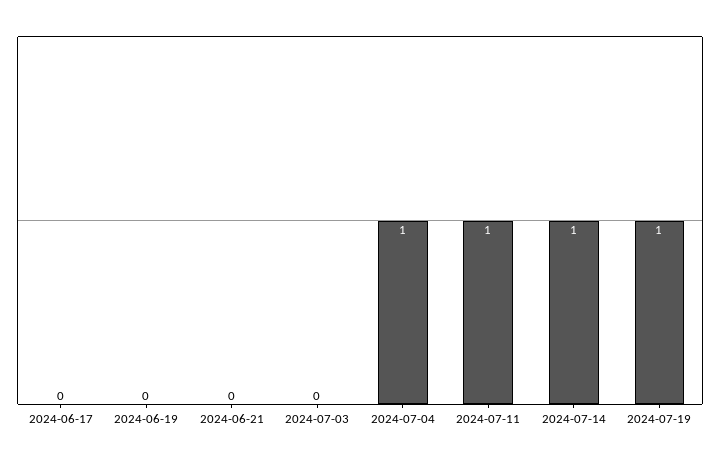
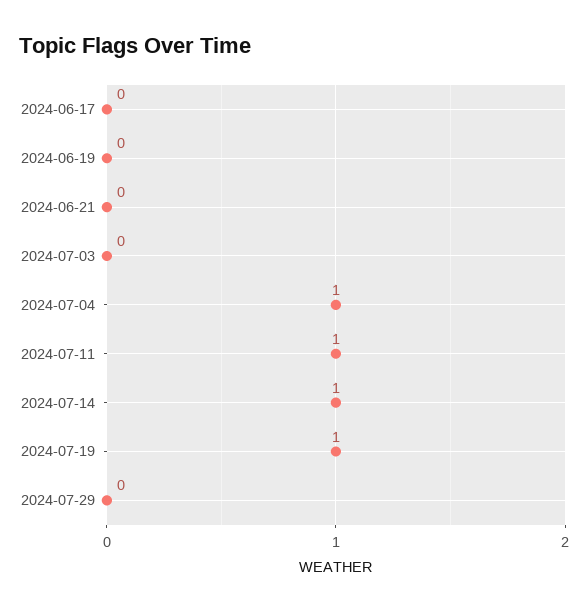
2024-07-29: none -> 0

